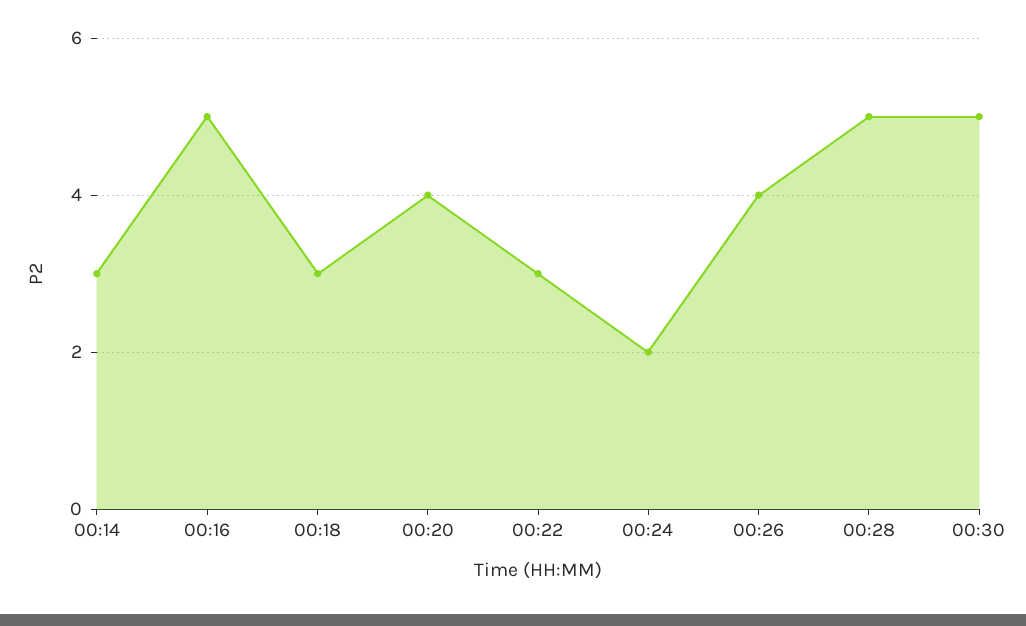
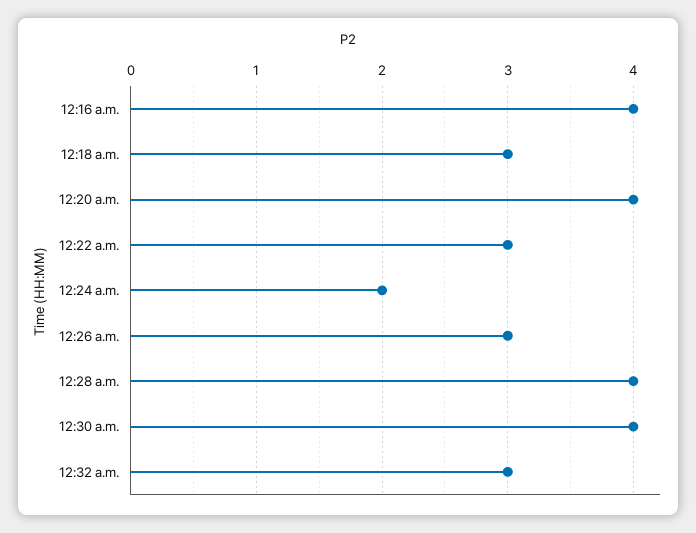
00:14: 3 -> none
00:16: 5 -> 4
00:26: 4 -> 3
00:28: 5 -> 4
00:30: 5 -> 4
12:32 a.m.: none -> 3

